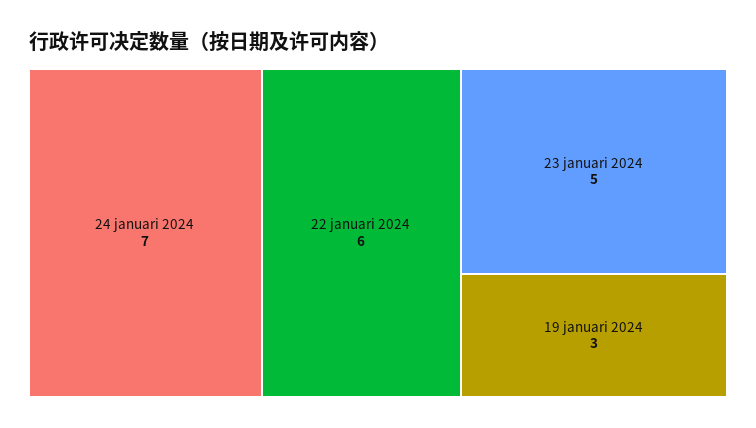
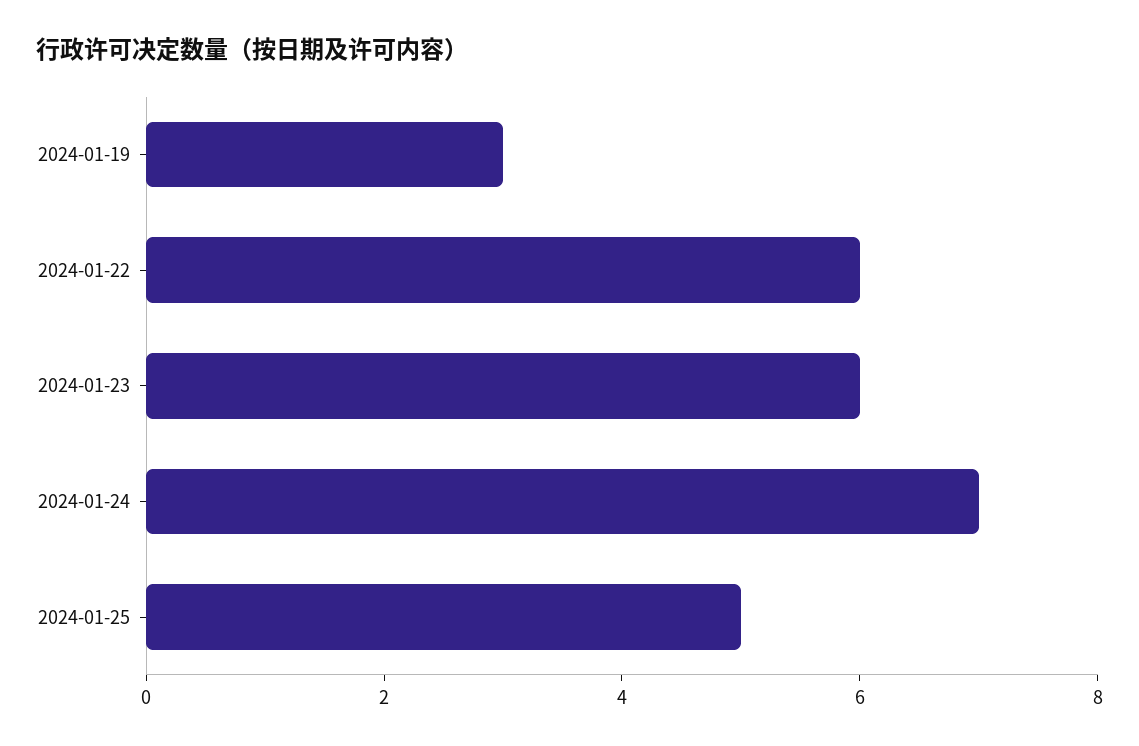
23 januari 2024: 5 -> 6
2024-01-25: none -> 5

